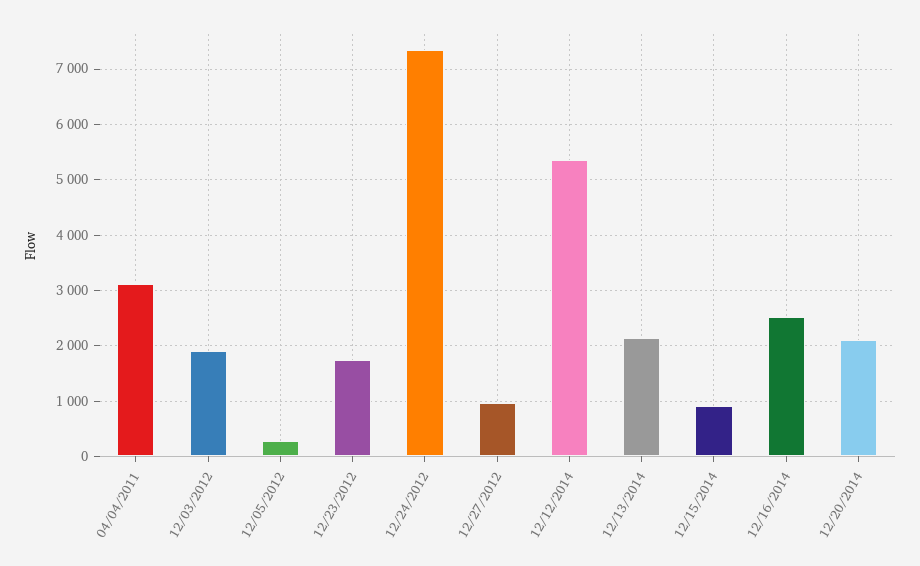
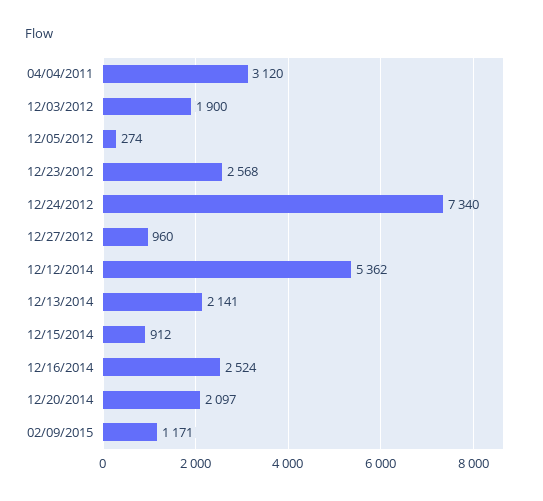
12/23/2012: 1800 -> 2568
02/09/2015: none -> 1171

